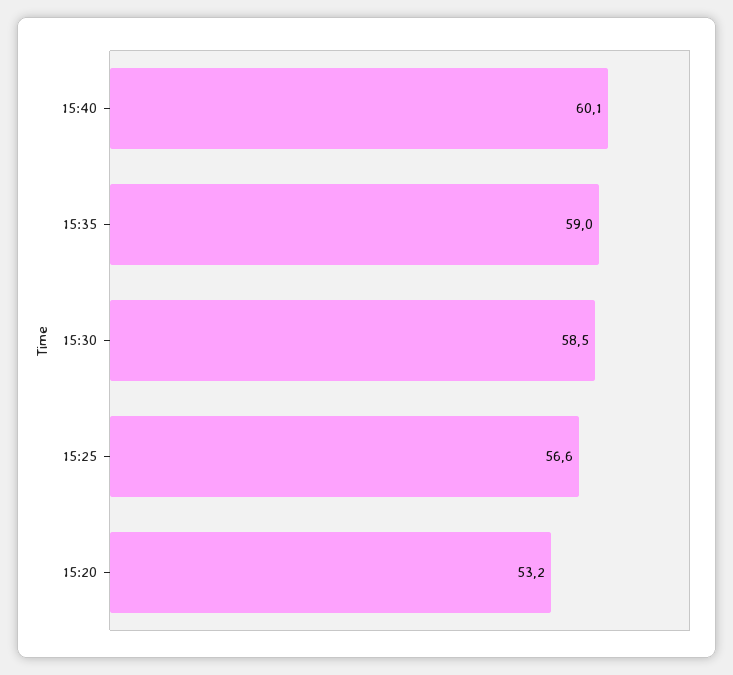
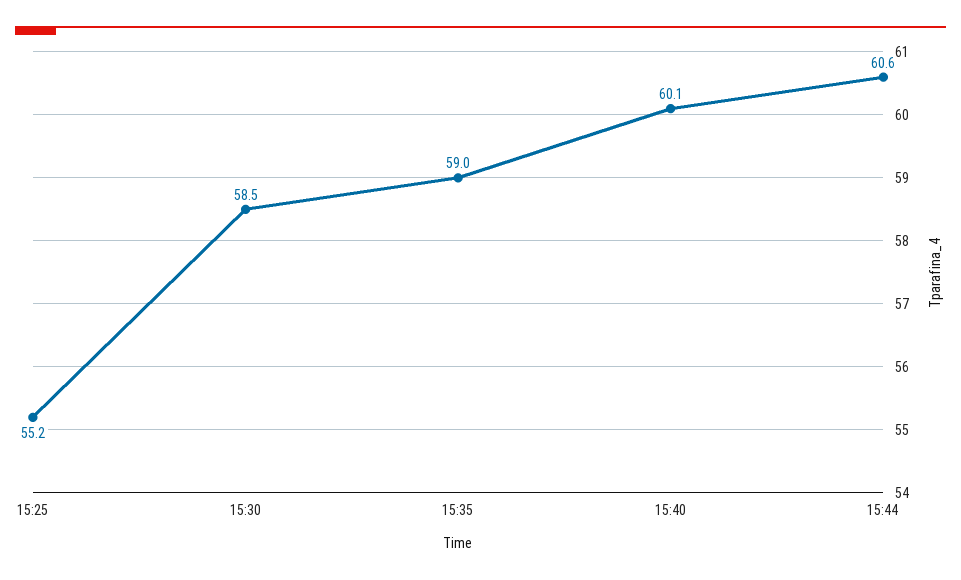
15:25: 56.6 -> 55.2
15:20: 53.2 -> none
15:44: none -> 60.6

